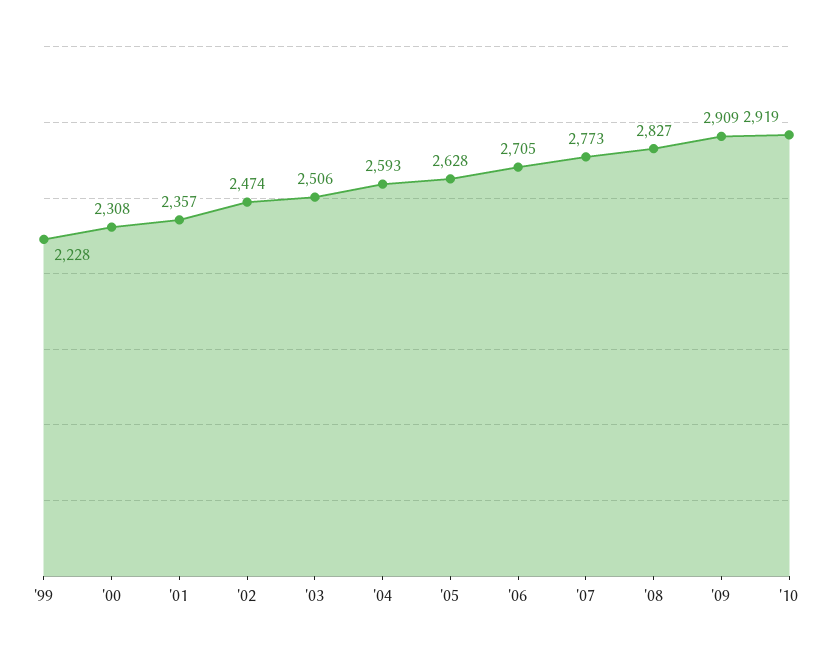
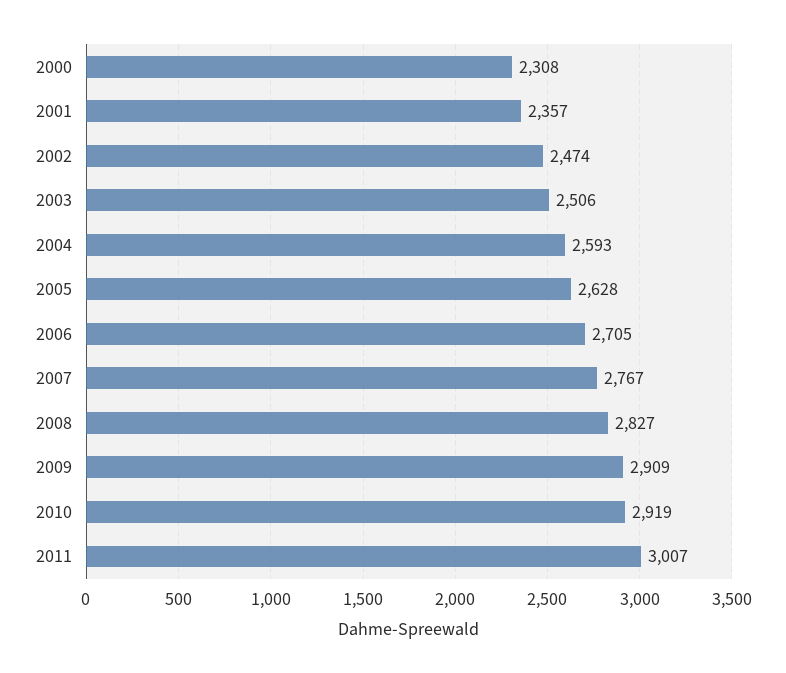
'99: 2228 -> none
'07: 2773 -> 2767
2011: none -> 3007

